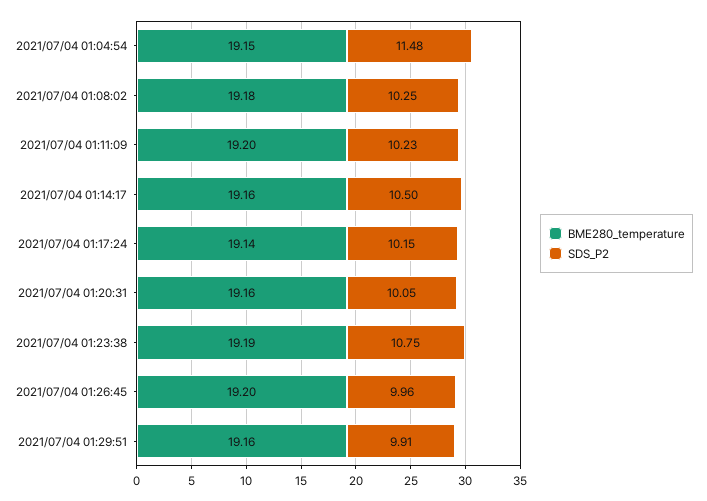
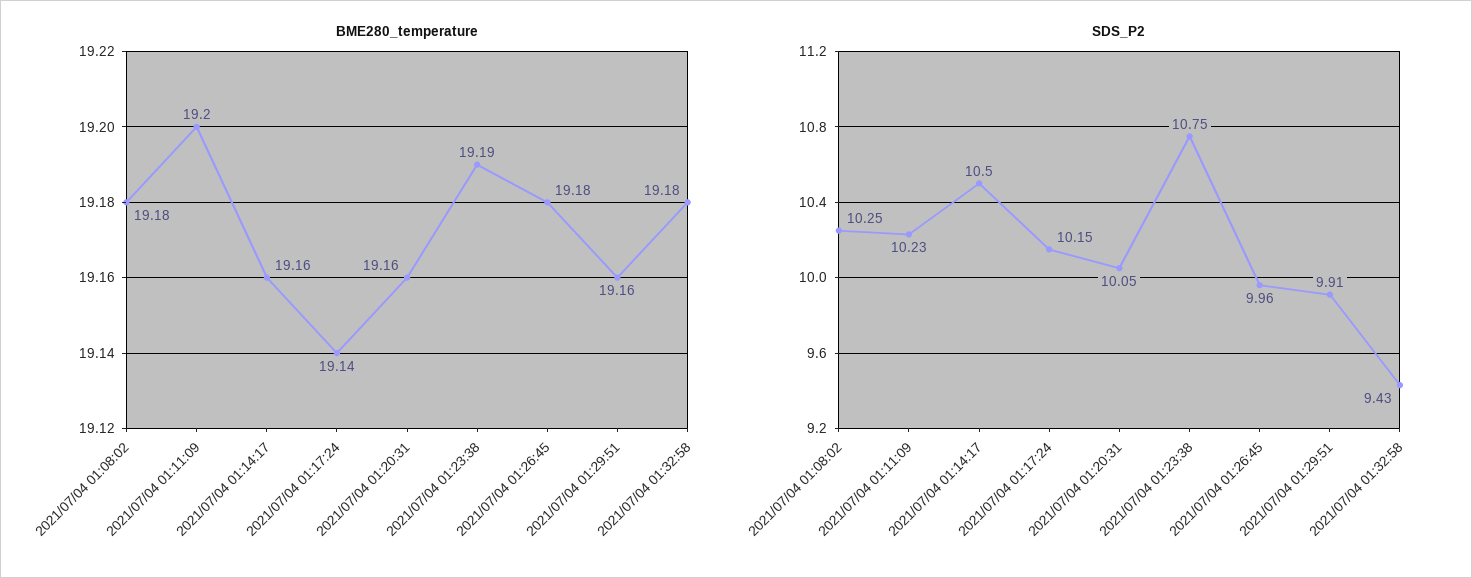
BME280_temperature, 2021/07/04 01:04:54: 19.15 -> none
SDS_P2, 2021/07/04 01:04:54: 11.48 -> none
BME280_temperature, 2021/07/04 01:26:45: 19.2 -> 19.18
BME280_temperature, 2021/07/04 01:32:58: none -> 19.18
SDS_P2, 2021/07/04 01:32:58: none -> 9.43

